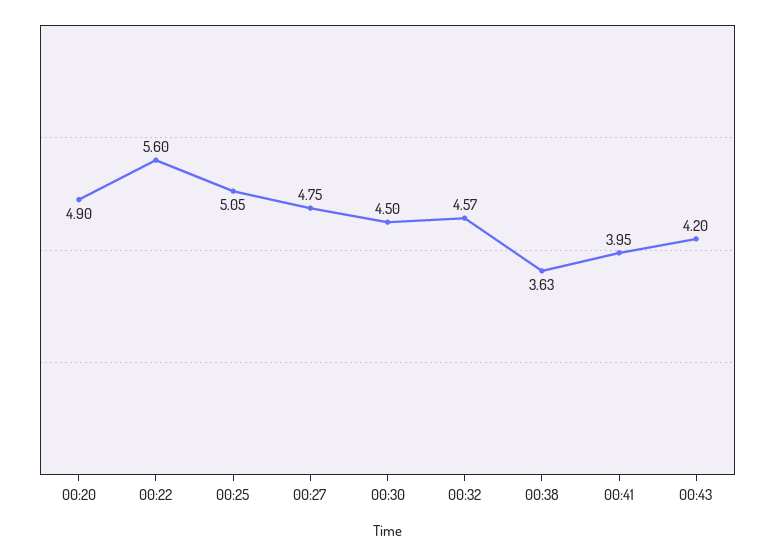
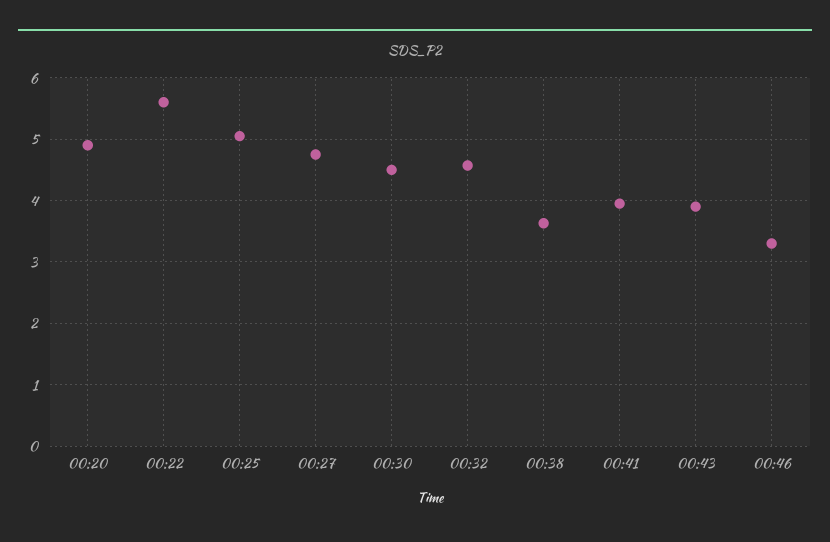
00:43: 4.2 -> 3.9
00:46: none -> 3.3

